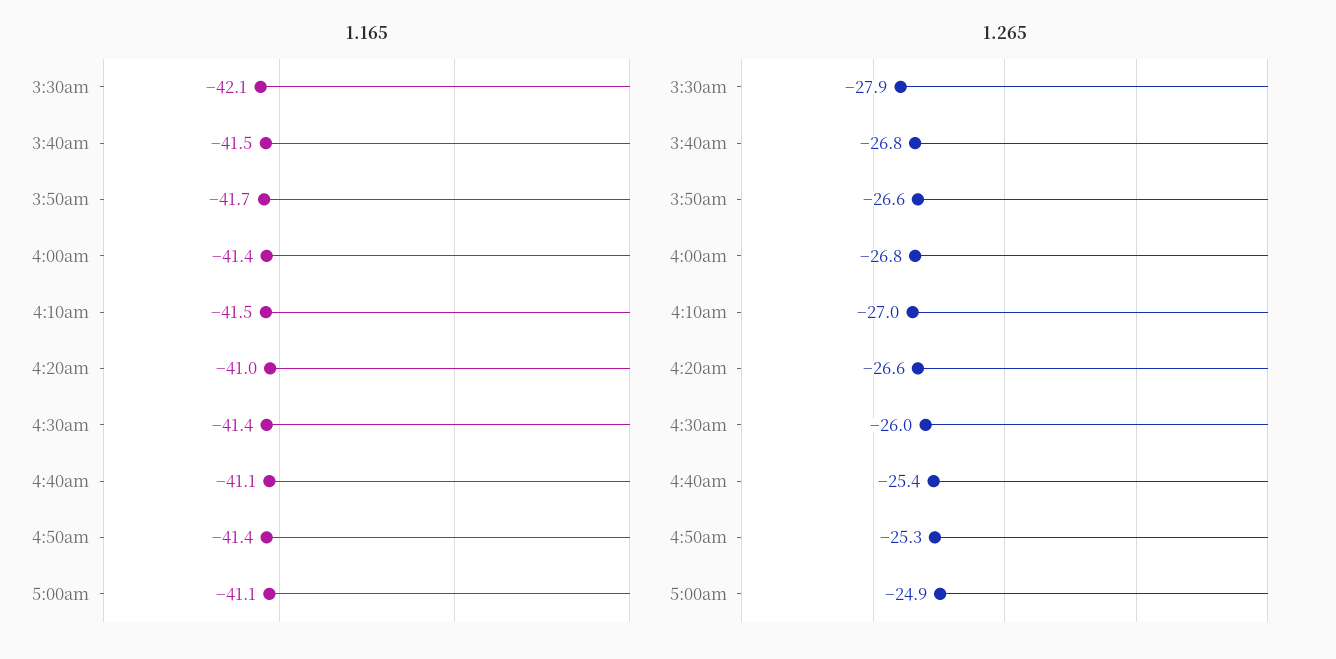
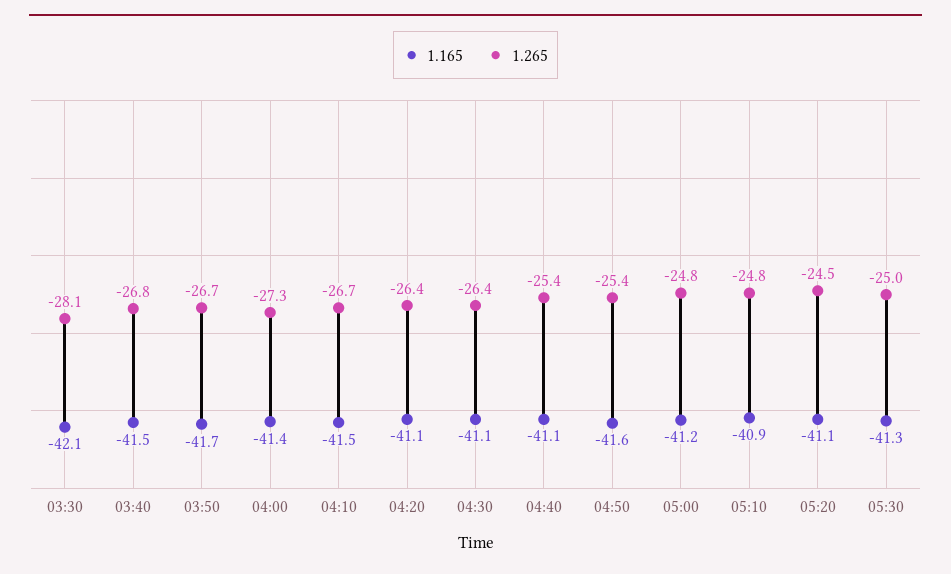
1.165, 4:20am: -41 -> -41.1
1.165, 4:30am: -41.4 -> -41.1
1.165, 4:50am: -41.4 -> -41.6
1.165, 5:00am: -41.1 -> -41.2
1.265, 3:30am: -27.9 -> -28.1
1.265, 3:50am: -26.6 -> -26.7
1.265, 4:00am: -26.8 -> -27.3
1.265, 4:10am: -27 -> -26.7
1.265, 4:20am: -26.6 -> -26.4
1.265, 4:30am: -26 -> -26.4
1.265, 4:50am: -25.3 -> -25.4
1.265, 5:00am: -24.9 -> -24.8
1.165, 05:10: none -> -40.9
1.265, 05:10: none -> -24.8
1.165, 05:20: none -> -41.1
1.265, 05:20: none -> -24.5
1.165, 05:30: none -> -41.3
1.265, 05:30: none -> -25

